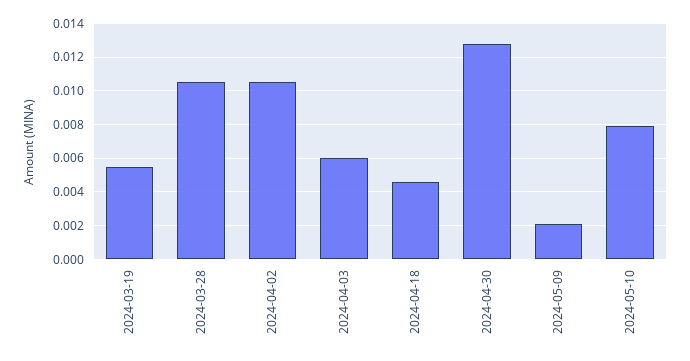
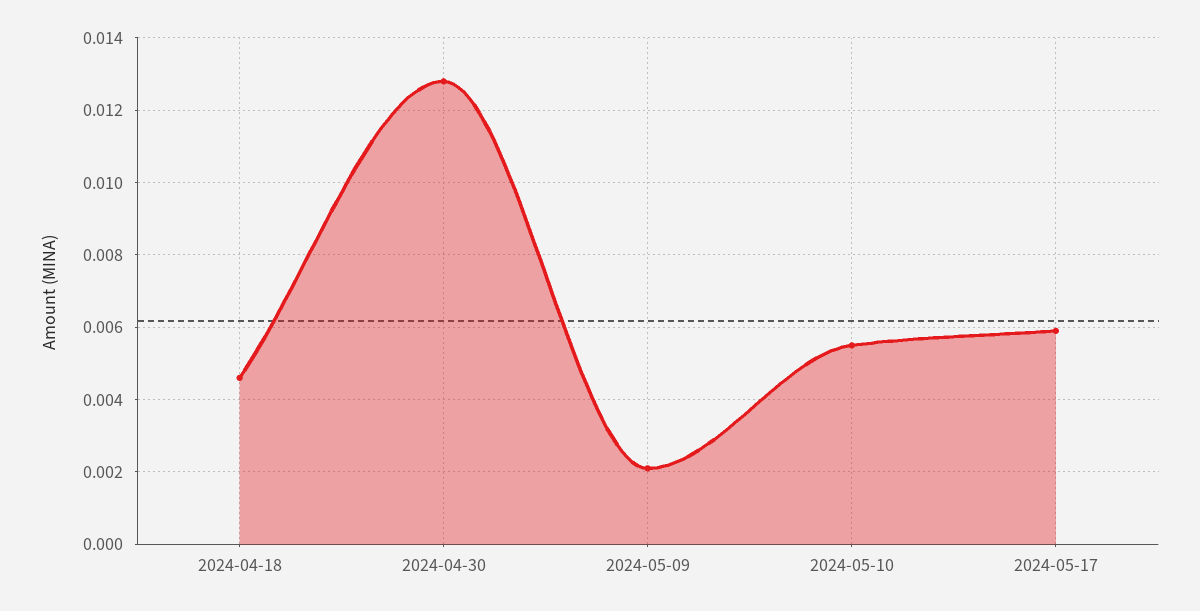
2024-03-19: 0.0055 -> none
2024-03-28: 0.0105 -> none
2024-04-02: 0.0105 -> none
2024-04-03: 0.006 -> none
2024-05-10: 0.008 -> 0.0055
2024-05-17: none -> 0.006

